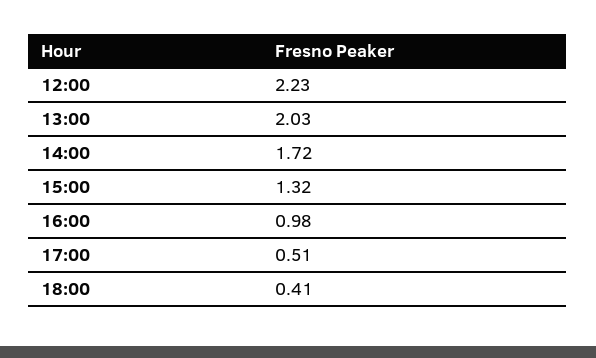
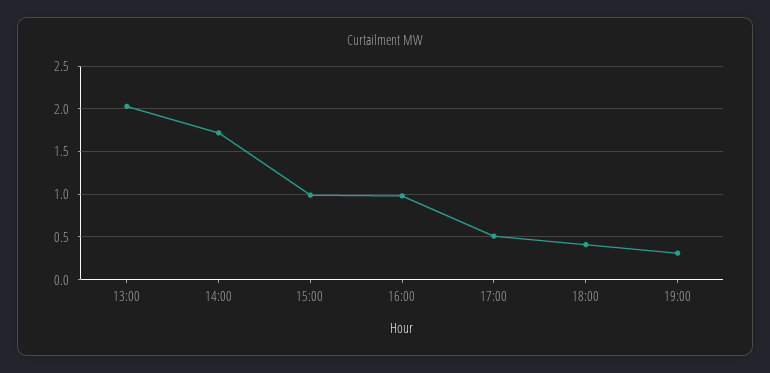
12:00: 2.23 -> none
15:00: 1.32 -> 1
19:00: none -> 0.3

